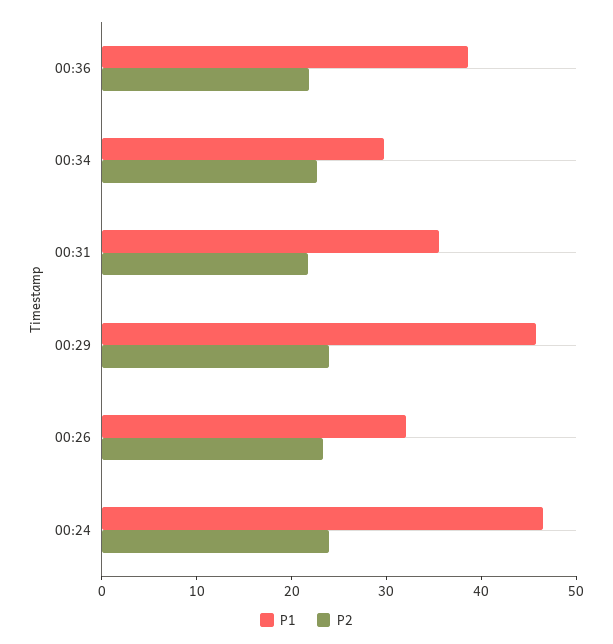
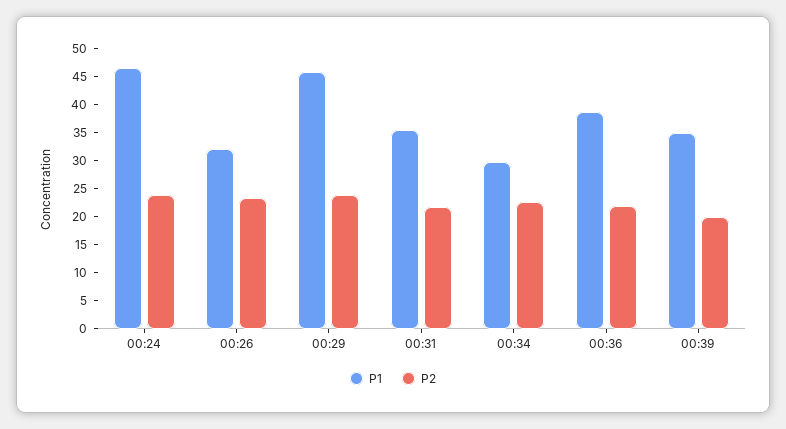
P1, 00:39: none -> 35
P2, 00:39: none -> 20

